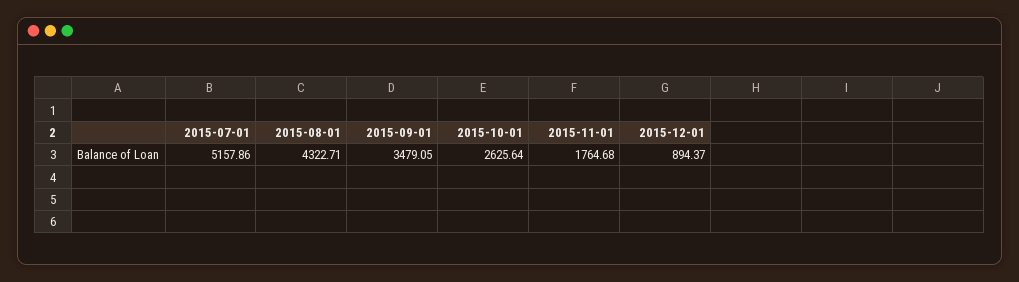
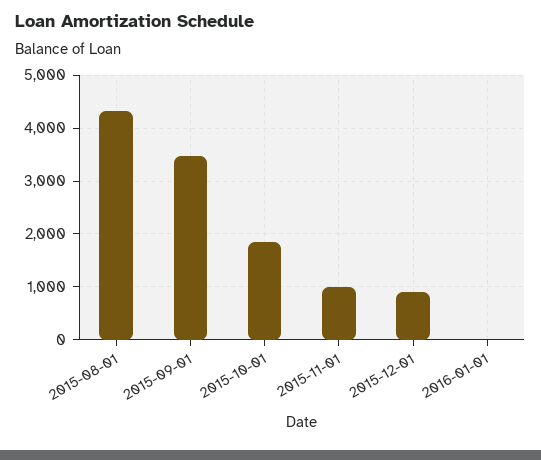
2015-07-01: 5157.86 -> none
2015-10-01: 2625.64 -> 1800
2015-11-01: 1764.68 -> 1000
2016-01-01: none -> 0

